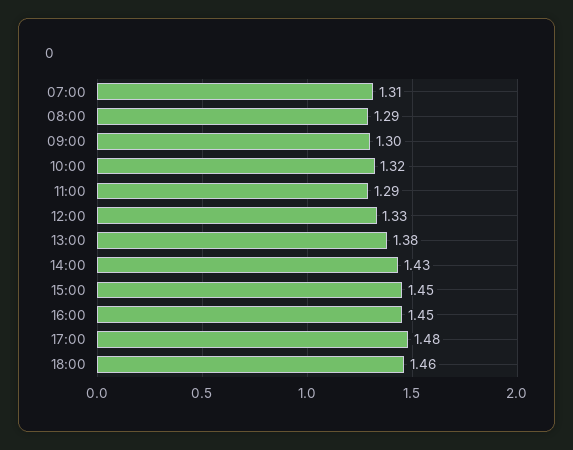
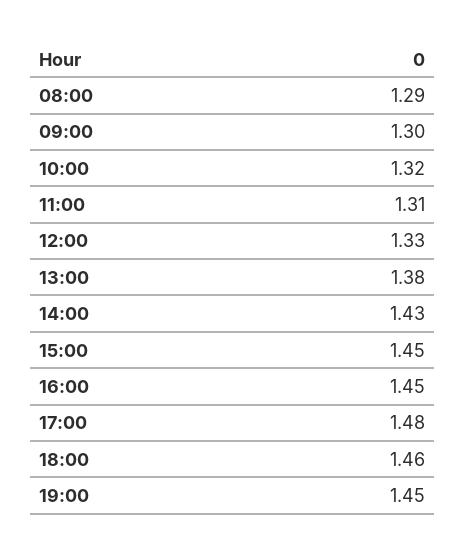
07:00: 1.31 -> none
11:00: 1.29 -> 1.31
19:00: none -> 1.45

